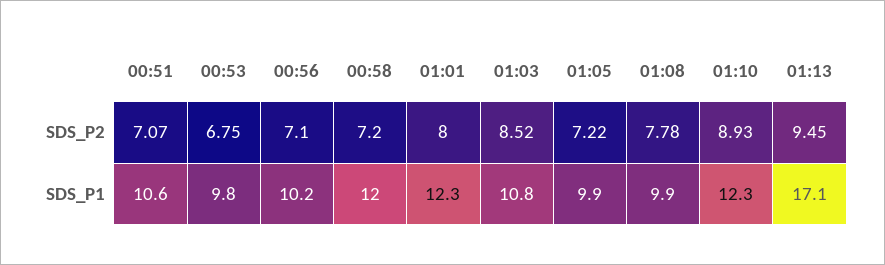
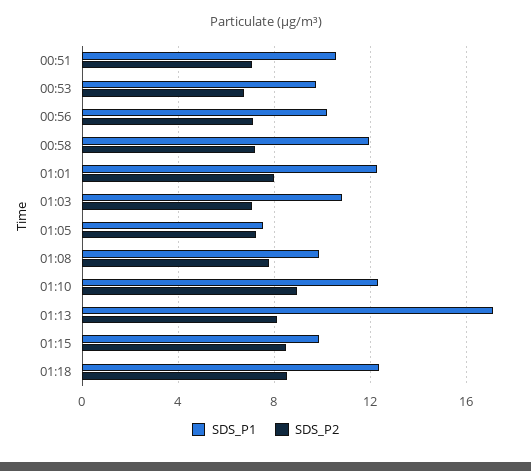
SDS_P2, 01:03: 8.52 -> 7
SDS_P2, 01:13: 9.45 -> 8
SDS_P1, 01:05: 9.9 -> 7.5
SDS_P1, 01:15: none -> 10
SDS_P2, 01:15: none -> 8.5
SDS_P1, 01:18: none -> 12.5
SDS_P2, 01:18: none -> 8.5

